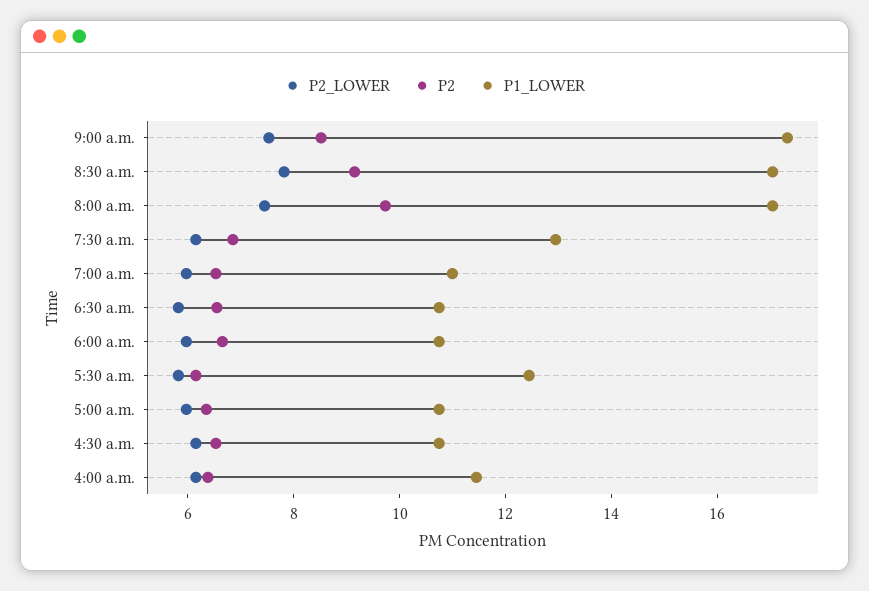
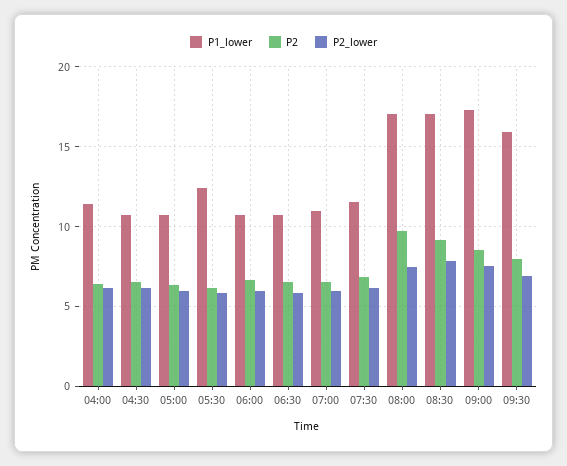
P1_LOWER, 7:30 a.m.: 13 -> 11.5
P1_LOWER, 09:30: none -> 16
P2, 09:30: none -> 8
P2_LOWER, 09:30: none -> 7

